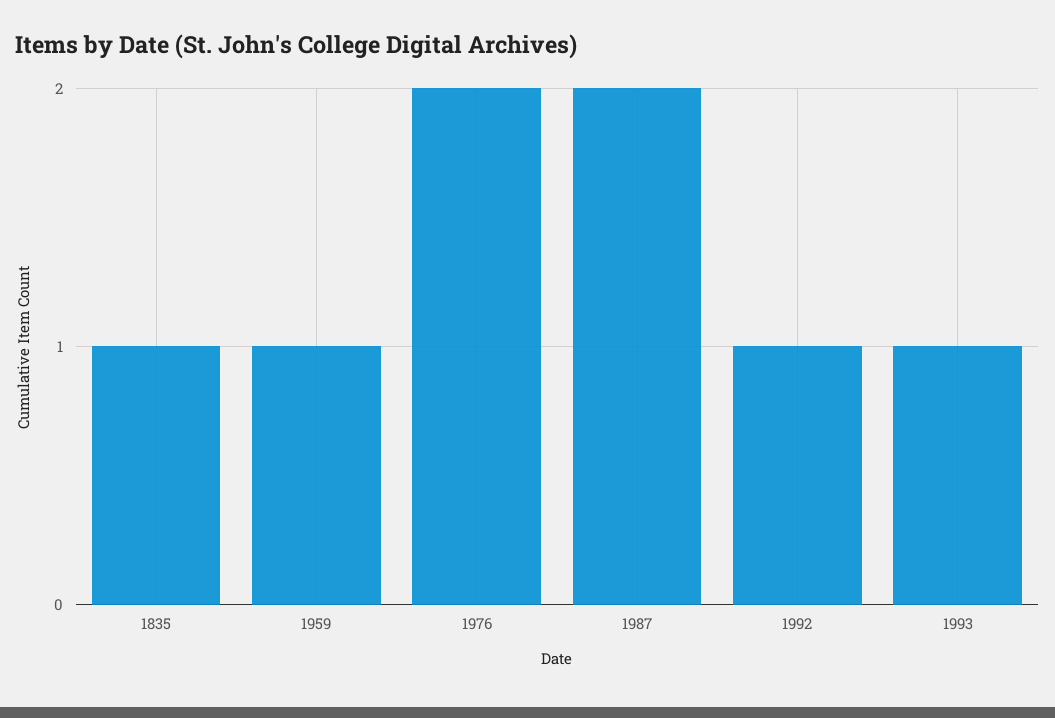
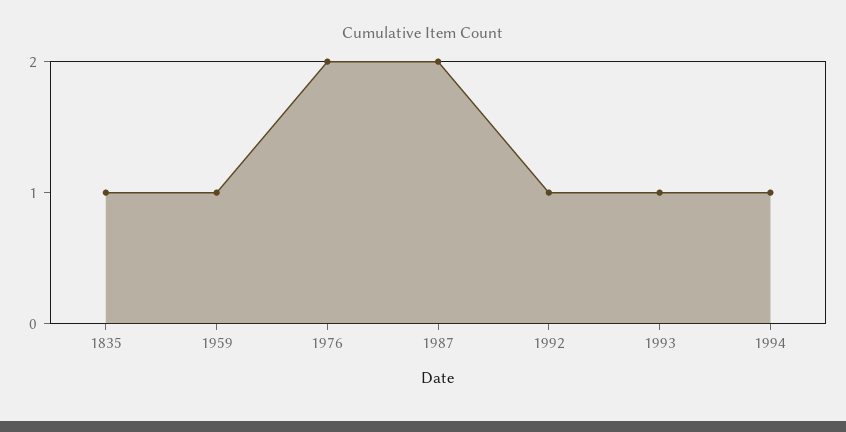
1994: none -> 1

